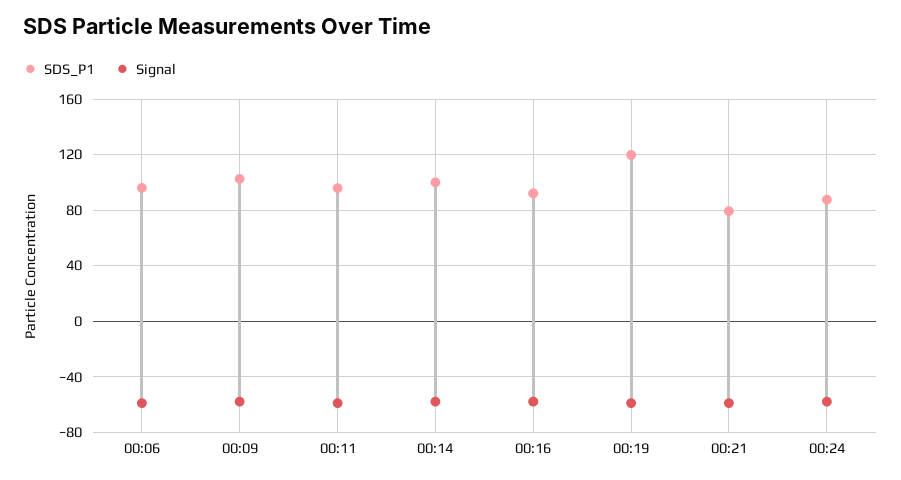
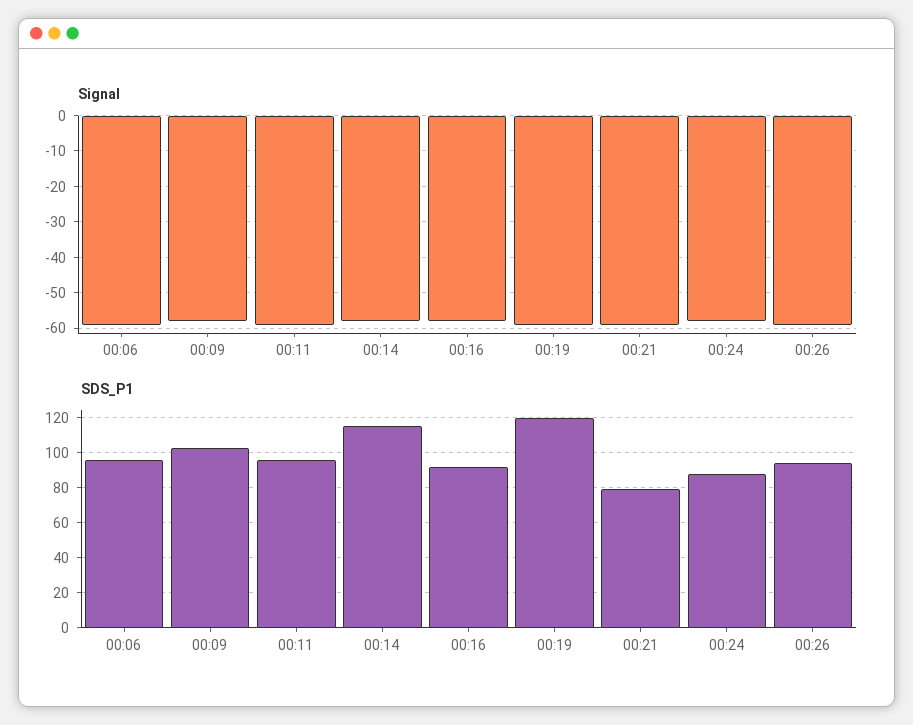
SDS_P1, 00:14: 100 -> 115
Signal, 00:26: none -> -60
SDS_P1, 00:26: none -> 95

